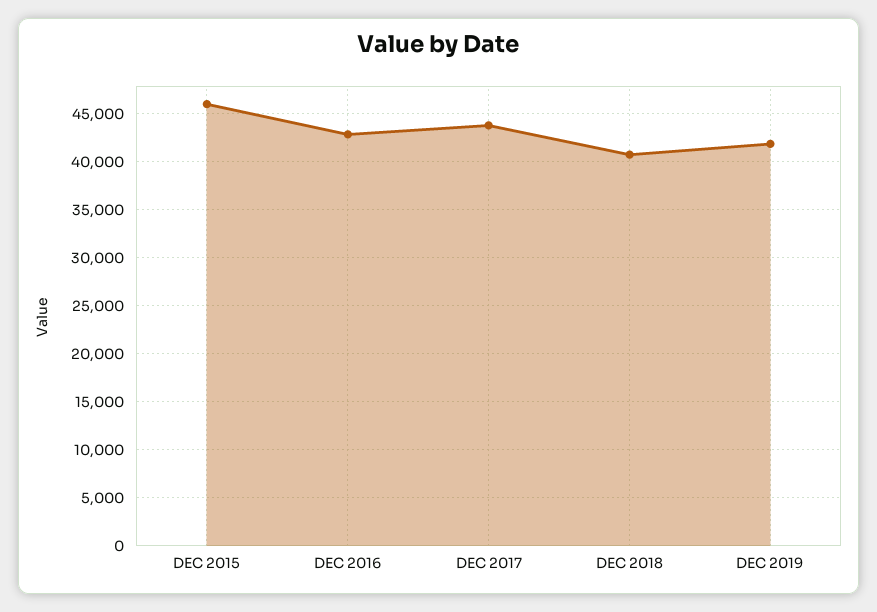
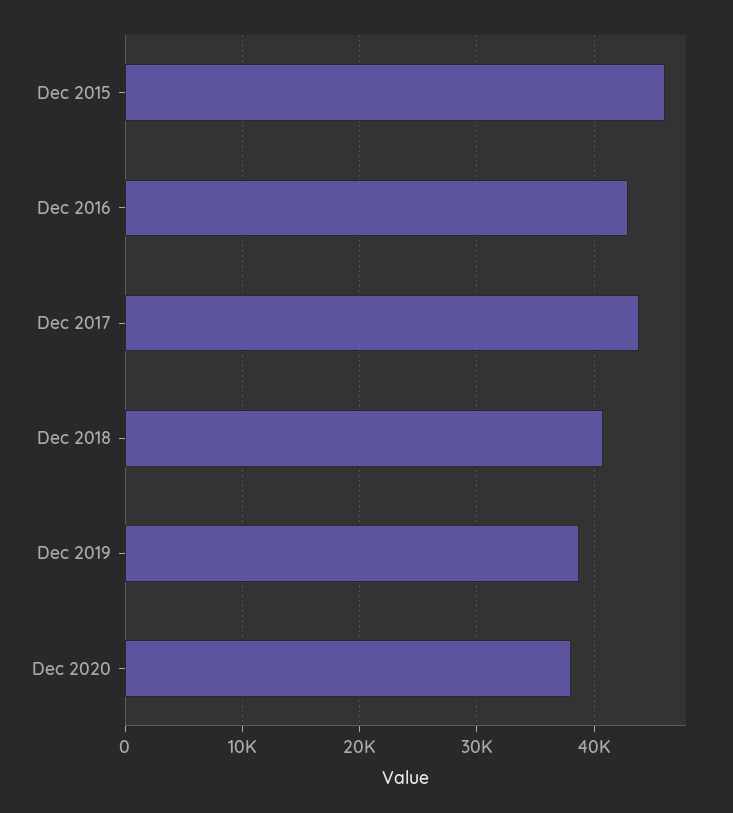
DEC 2019: 42000 -> 39000
Dec 2020: none -> 38000

